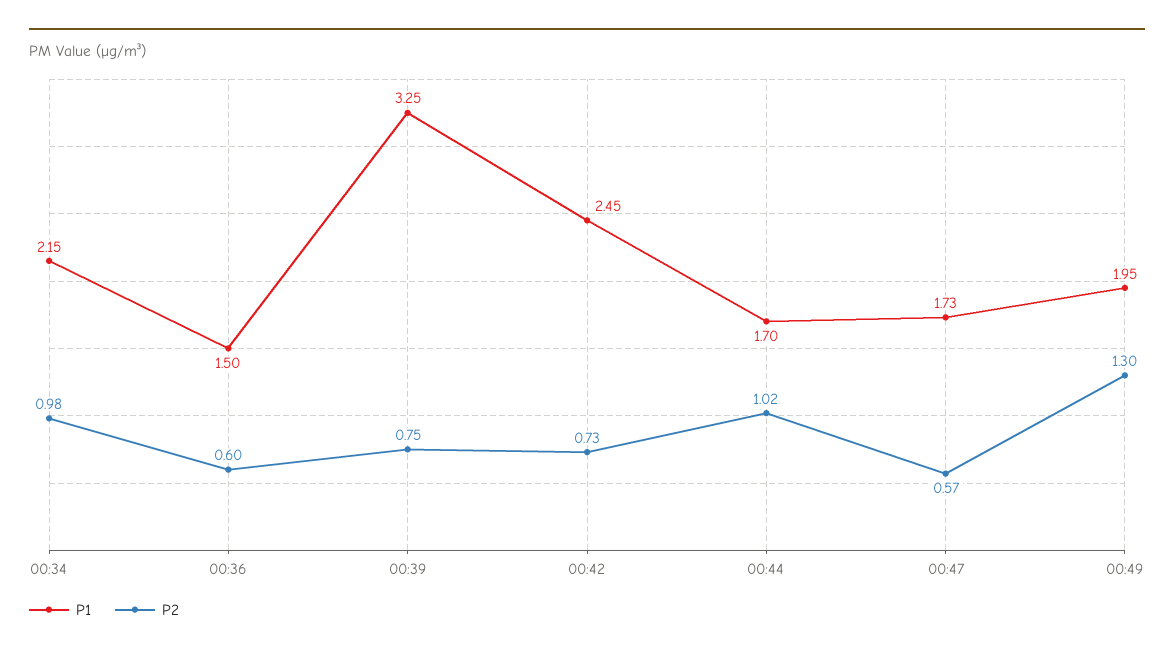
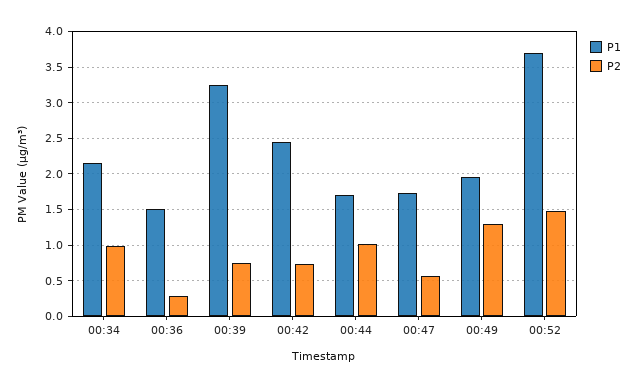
P2, 00:36: 0.6 -> 0.3
P1, 00:52: none -> 3.7
P2, 00:52: none -> 1.5

